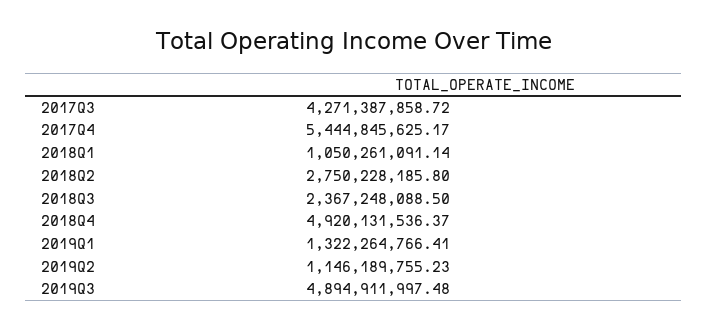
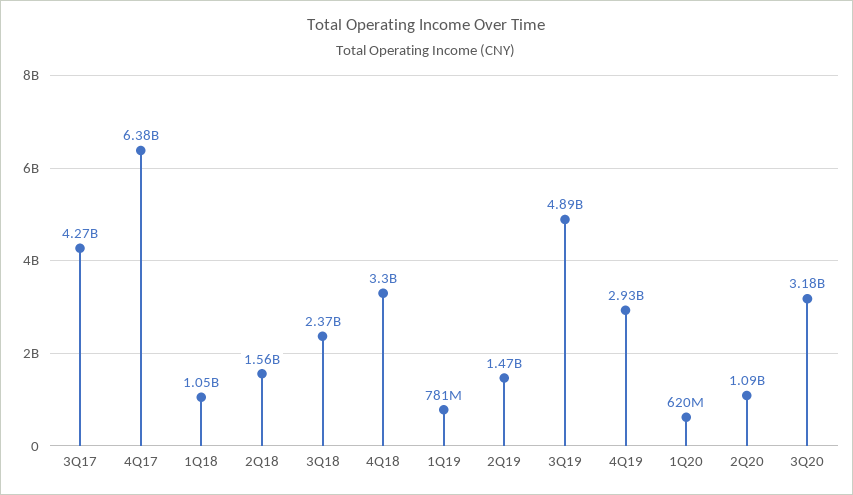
2017Q4: 5444845625.17 -> 6380000000
2018Q2: 2750228185.8 -> 1560000000
2018Q4: 4920131536.37 -> 3300000000
2019Q1: 1322264766.41 -> 781000000
2019Q2: 1146189755.23 -> 1470000000
4Q19: none -> 2930000000
1Q20: none -> 620000000
2Q20: none -> 1090000000
3Q20: none -> 3180000000

